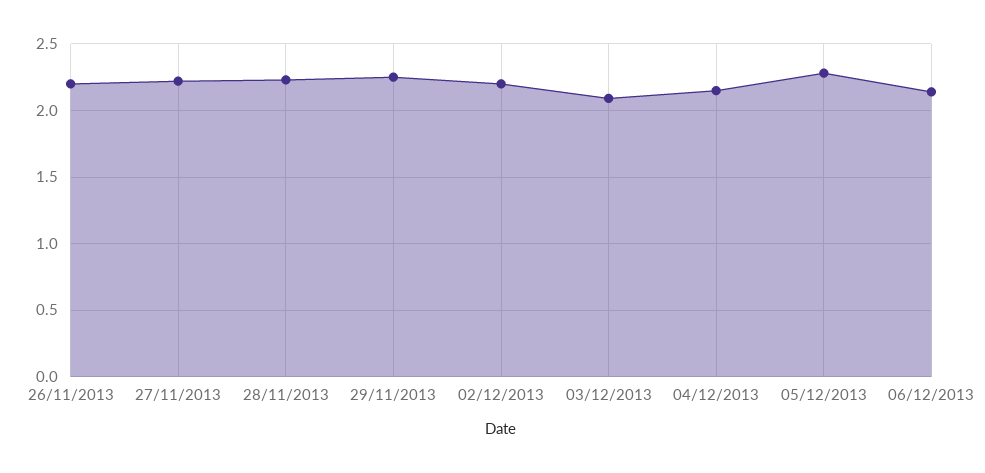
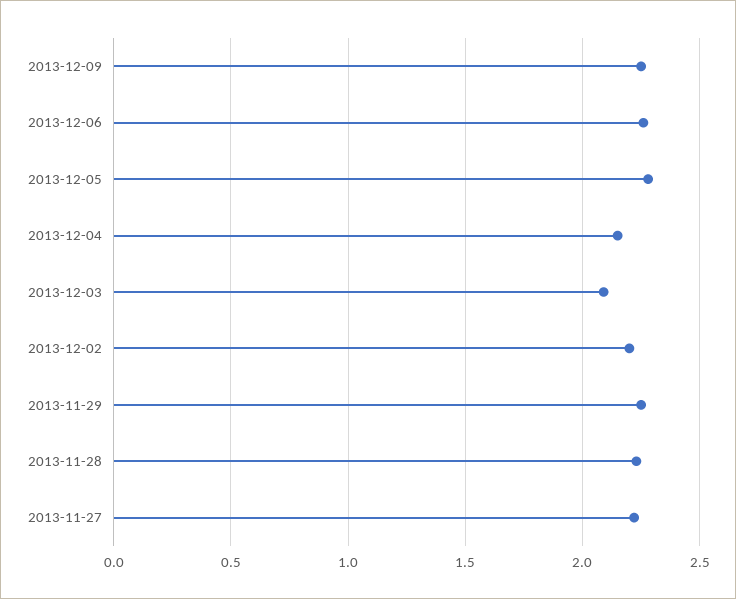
26/11/2013: 2.2 -> none
06/12/2013: 2.15 -> 2.25
2013-12-09: none -> 2.25

